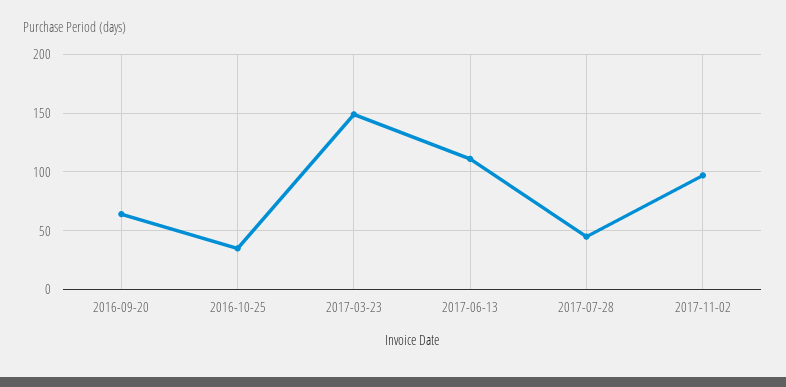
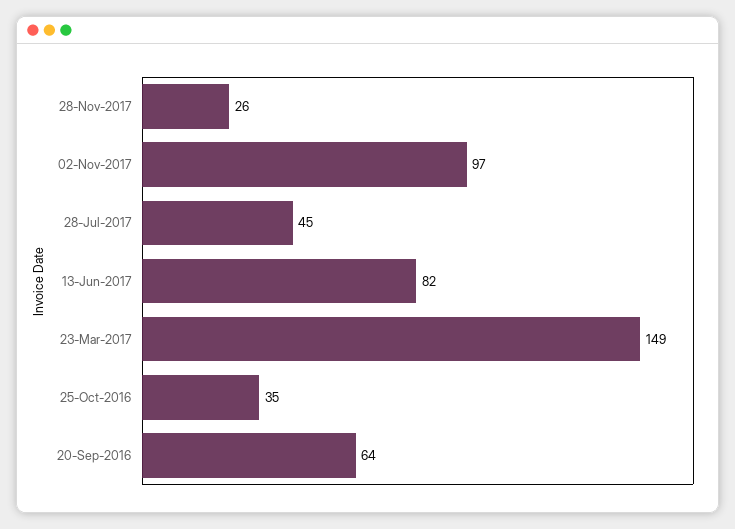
2017-06-13: 110 -> 82
28-Nov-2017: none -> 26

